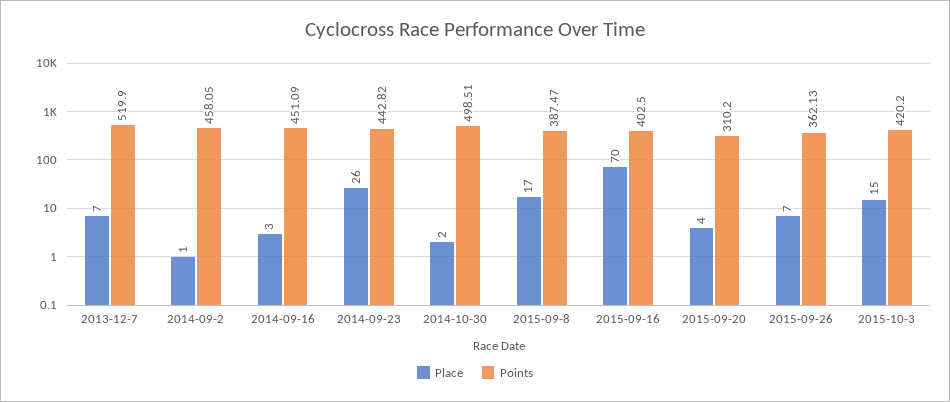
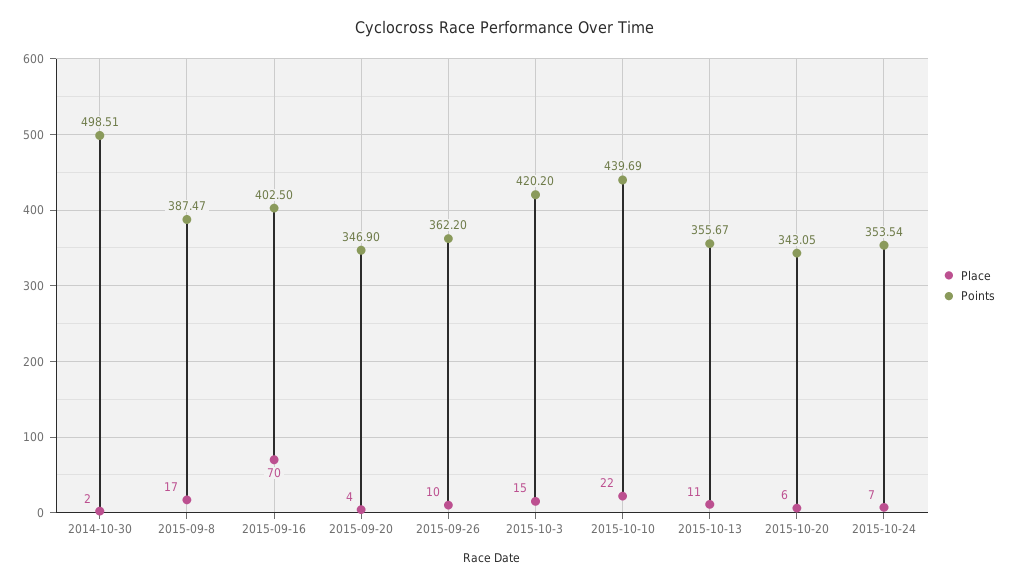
Place, 2013-12-7: 7 -> none
Points, 2013-12-7: 519.9 -> none
Place, 2014-09-2: 1 -> none
Points, 2014-09-2: 458.05 -> none
Place, 2014-09-16: 3 -> none
Points, 2014-09-16: 451.09 -> none
Place, 2014-09-23: 26 -> none
Points, 2014-09-23: 442.82 -> none
Points, 2015-09-20: 310.2 -> 346.9
Place, 2015-09-26: 7 -> 10
Points, 2015-09-26: 362.13 -> 362.2
Place, 2015-10-10: none -> 22
Points, 2015-10-10: none -> 439.69
Place, 2015-10-13: none -> 11
Points, 2015-10-13: none -> 355.67
Place, 2015-10-20: none -> 6
Points, 2015-10-20: none -> 343.05
Place, 2015-10-24: none -> 7
Points, 2015-10-24: none -> 353.54

